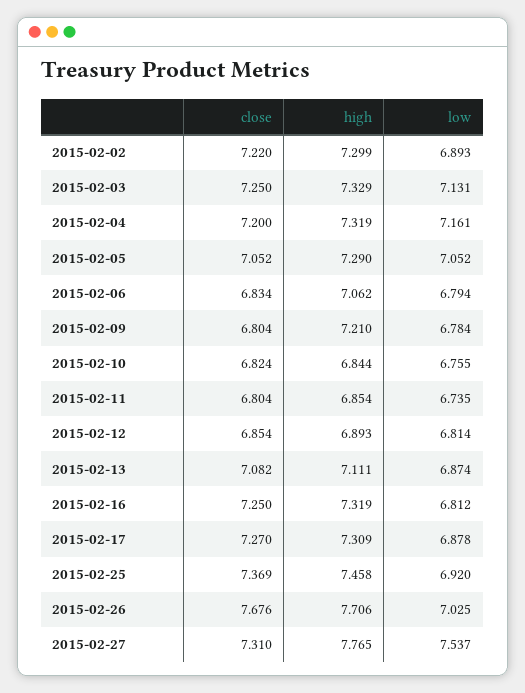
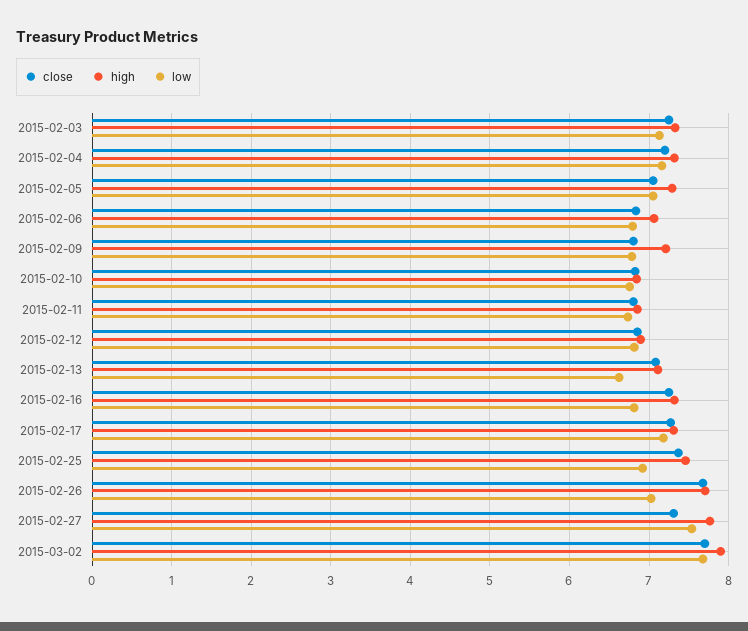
close, 2015-02-02: 7.22 -> none
high, 2015-02-02: 7.299 -> none
low, 2015-02-02: 6.893 -> none
low, 2015-02-13: 6.874 -> 6.6
low, 2015-02-17: 6.878 -> 7.2
close, 2015-03-02: none -> 7.7
high, 2015-03-02: none -> 7.9
low, 2015-03-02: none -> 7.7

